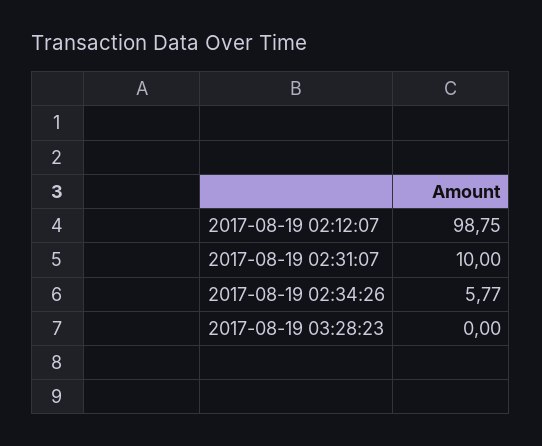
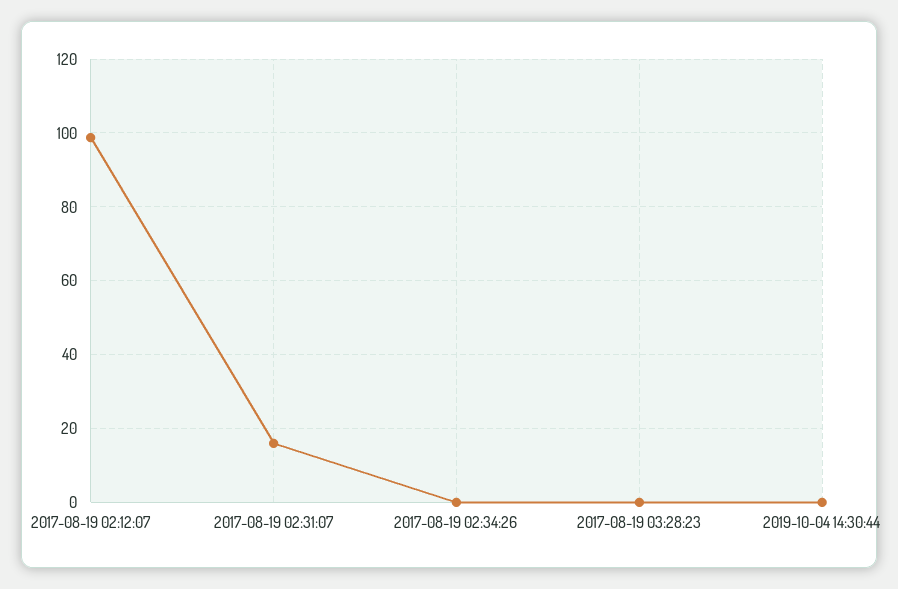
2017-08-19 02:31:07: 10 -> 16
2017-08-19 02:34:26: 5.77 -> 0
2019-10-04 14:30:44: none -> 0

